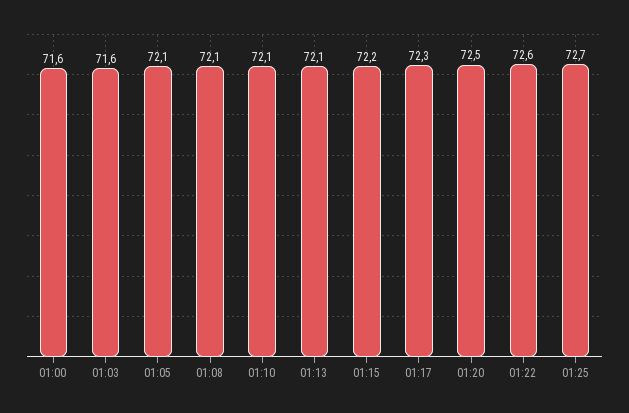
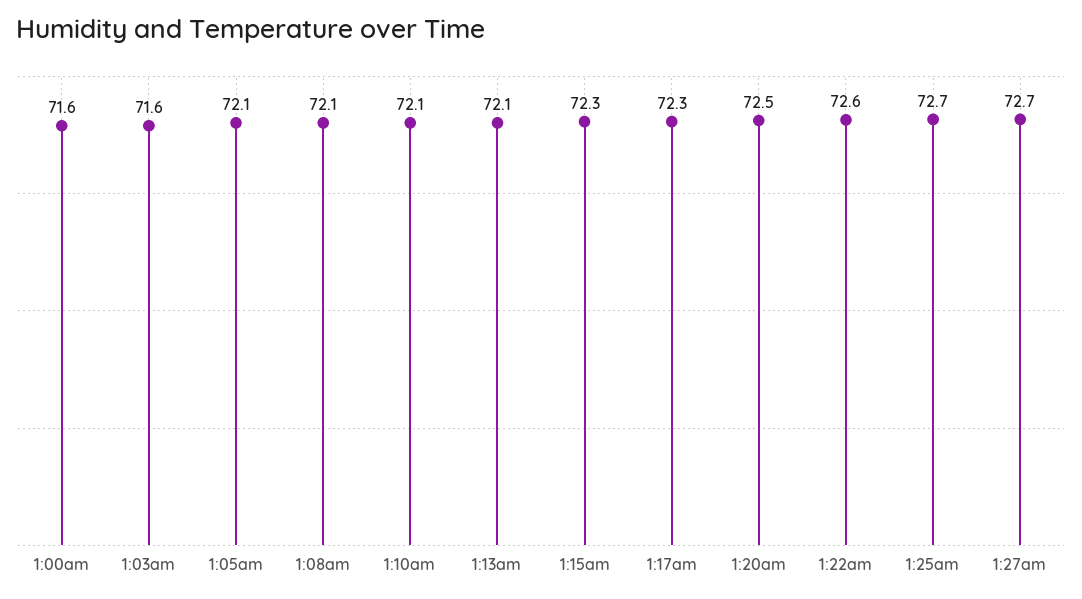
01:15: 72.2 -> 72.3
1:27am: none -> 72.7

